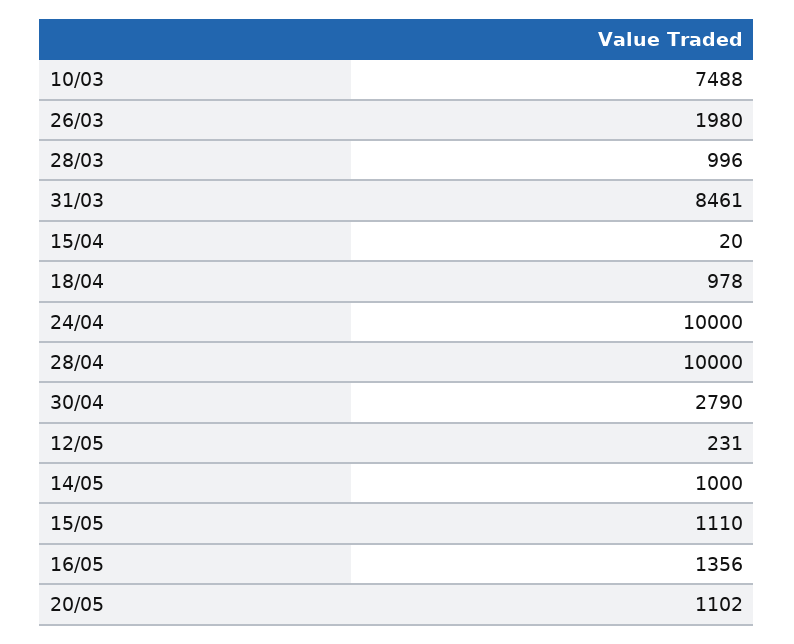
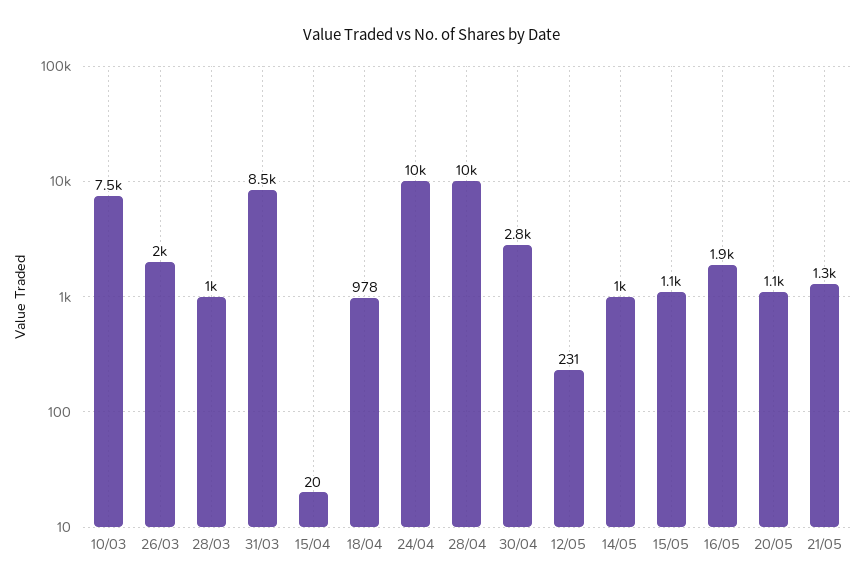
16/05: 1356 -> 1900
21/05: none -> 1300

